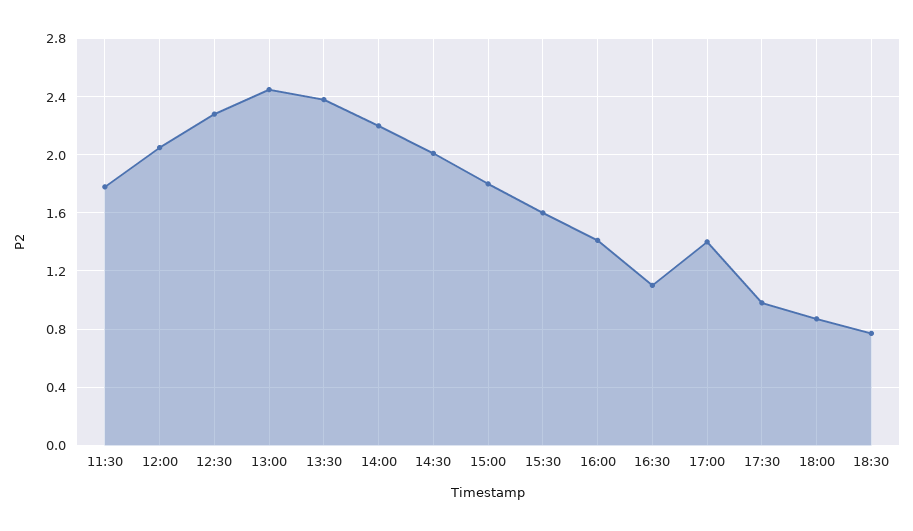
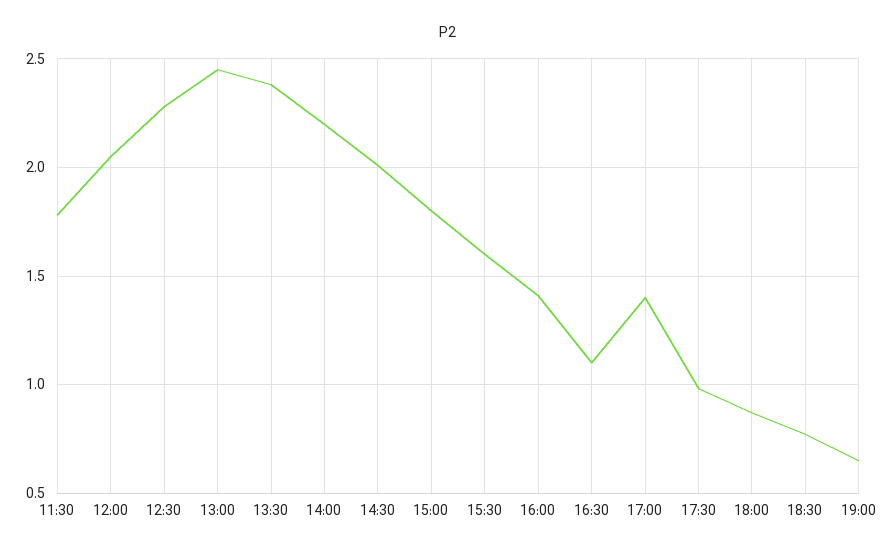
19:00: none -> 0.65

